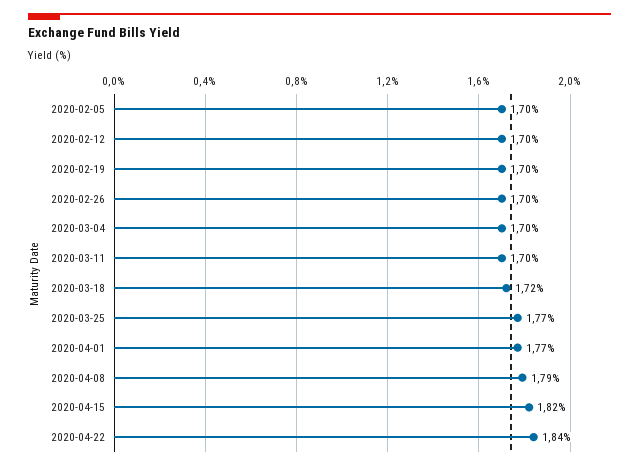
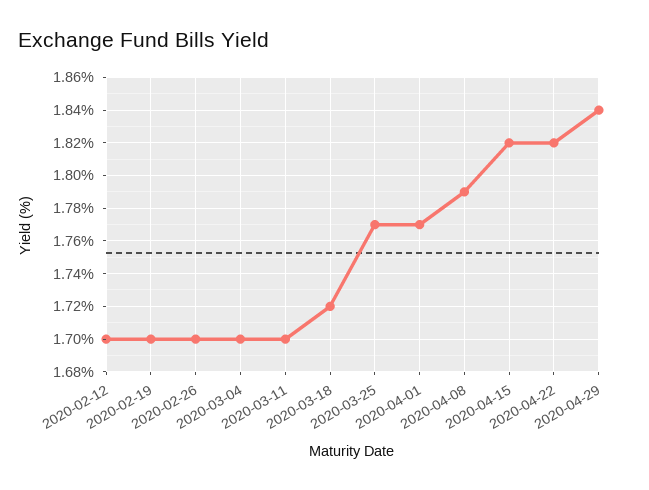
2020-02-05: 1.7 -> none
2020-04-22: 1.84 -> 1.82
2020-04-29: none -> 1.84

